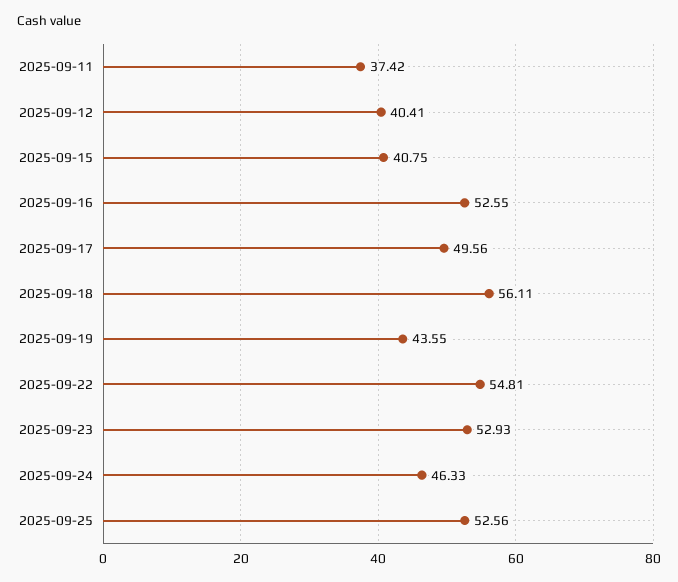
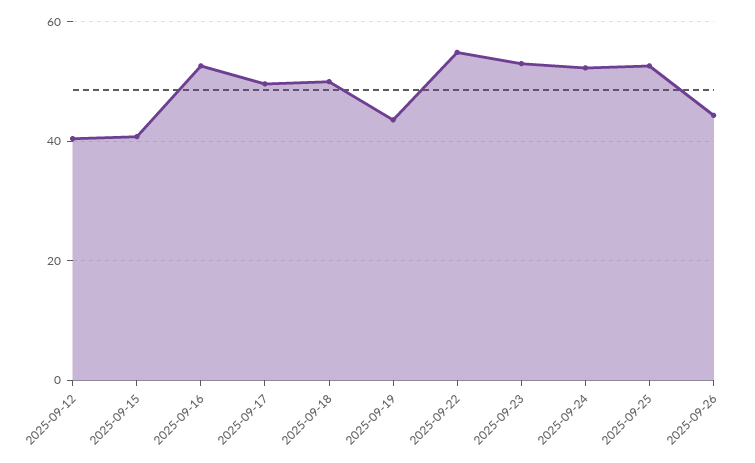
2025-09-11: 37.42 -> none
2025-09-18: 56.11 -> 50
2025-09-24: 46.33 -> 52
2025-09-26: none -> 44

